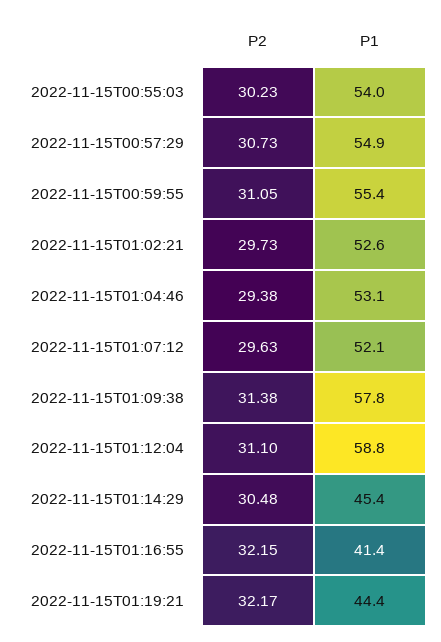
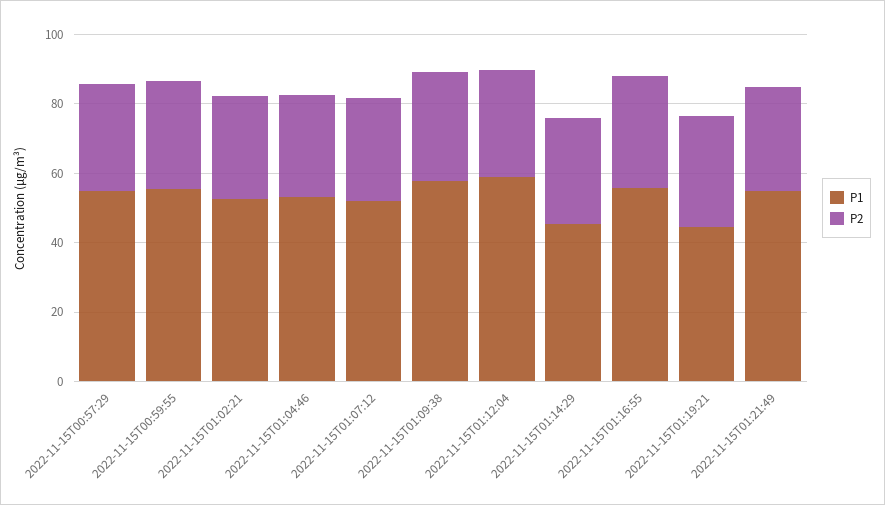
P2, 2022-11-15T00:55:03: 30.23 -> none
P1, 2022-11-15T00:55:03: 54 -> none
P1, 2022-11-15T01:16:55: 41.4 -> 55
P1, 2022-11-15T01:21:49: none -> 55
P2, 2022-11-15T01:21:49: none -> 30

